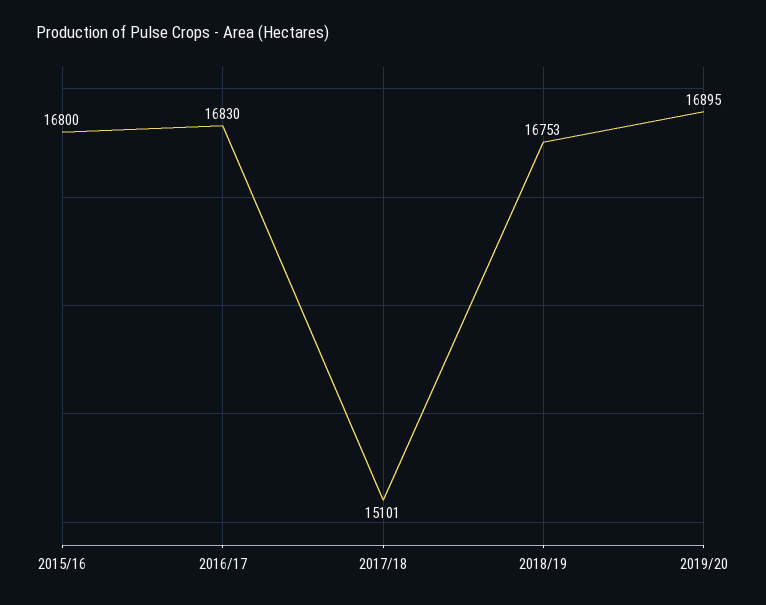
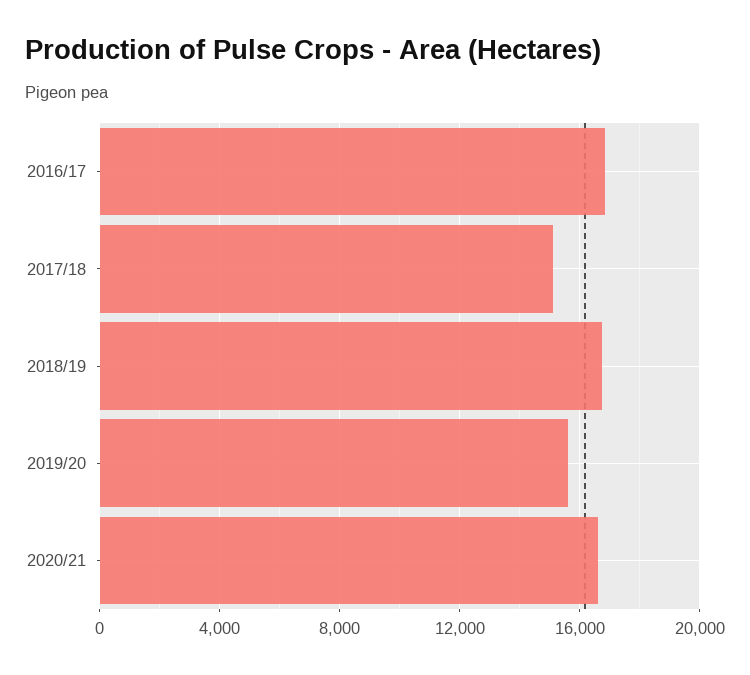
2015/16: 16800 -> none
2019/20: 16895 -> 15500
2020/21: none -> 16500

